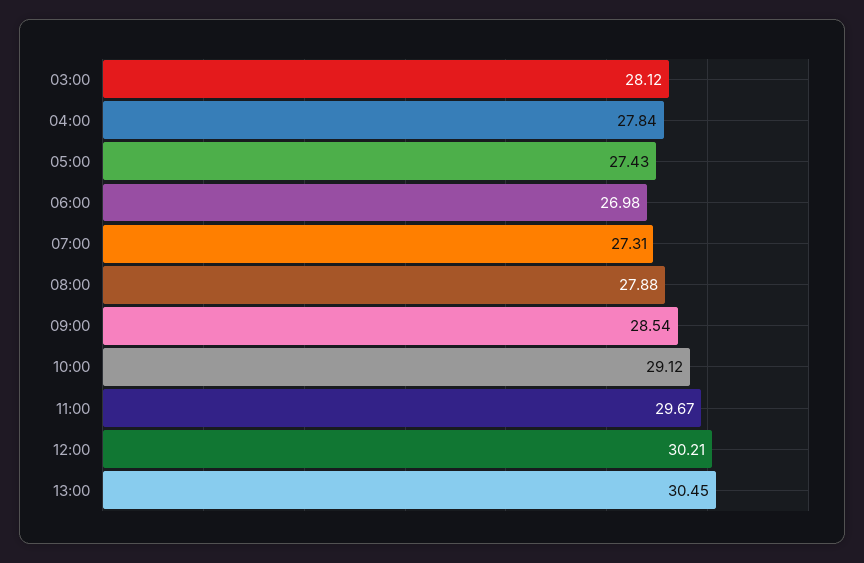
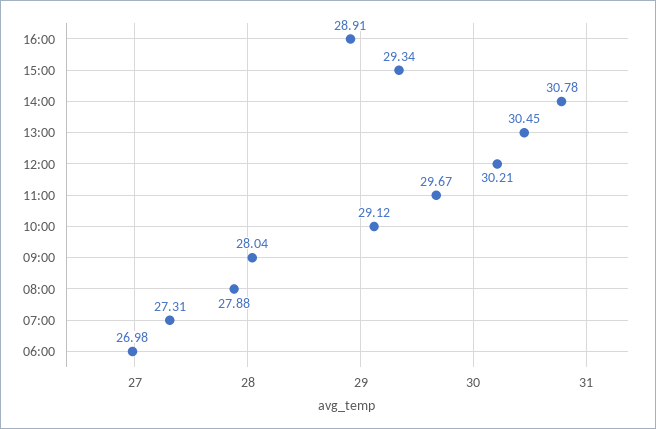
03:00: 28.12 -> none
04:00: 27.84 -> none
05:00: 27.43 -> none
09:00: 28.54 -> 28.04
16:00: none -> 28.91
15:00: none -> 29.34
14:00: none -> 30.78

